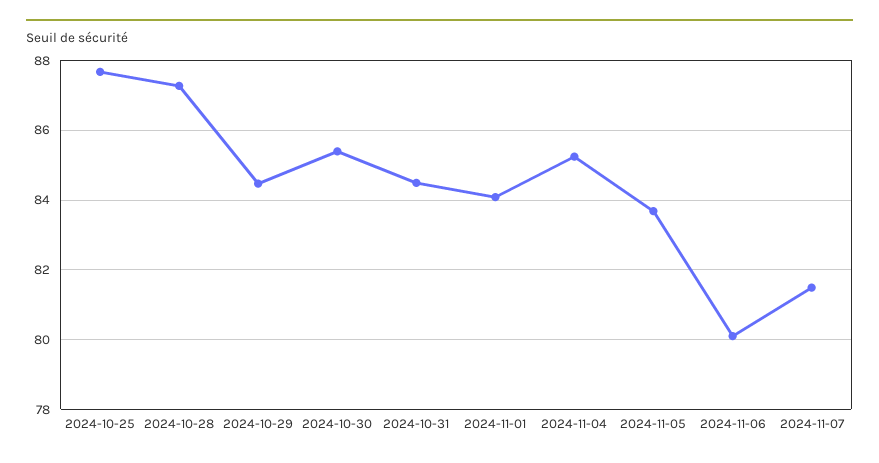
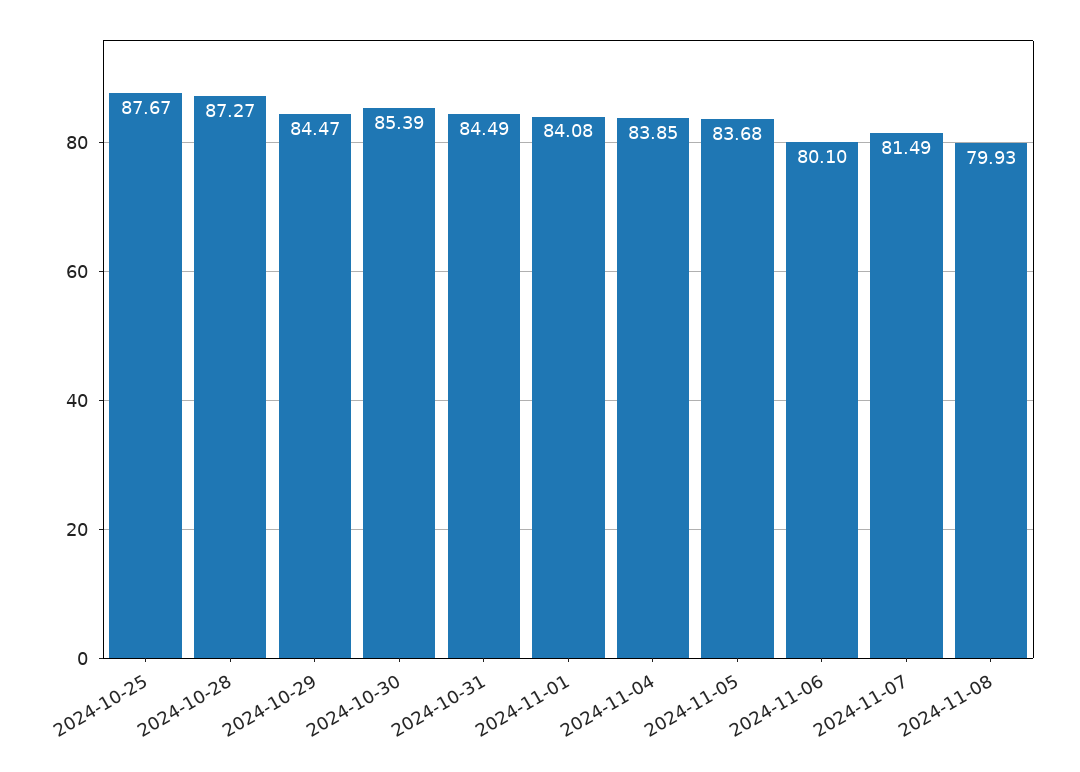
2024-11-04: 85.2 -> 83.85
2024-11-08: none -> 79.93

